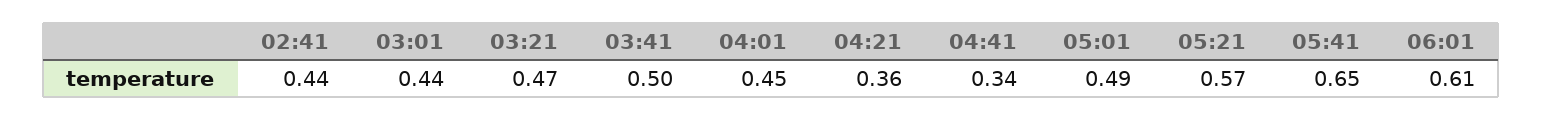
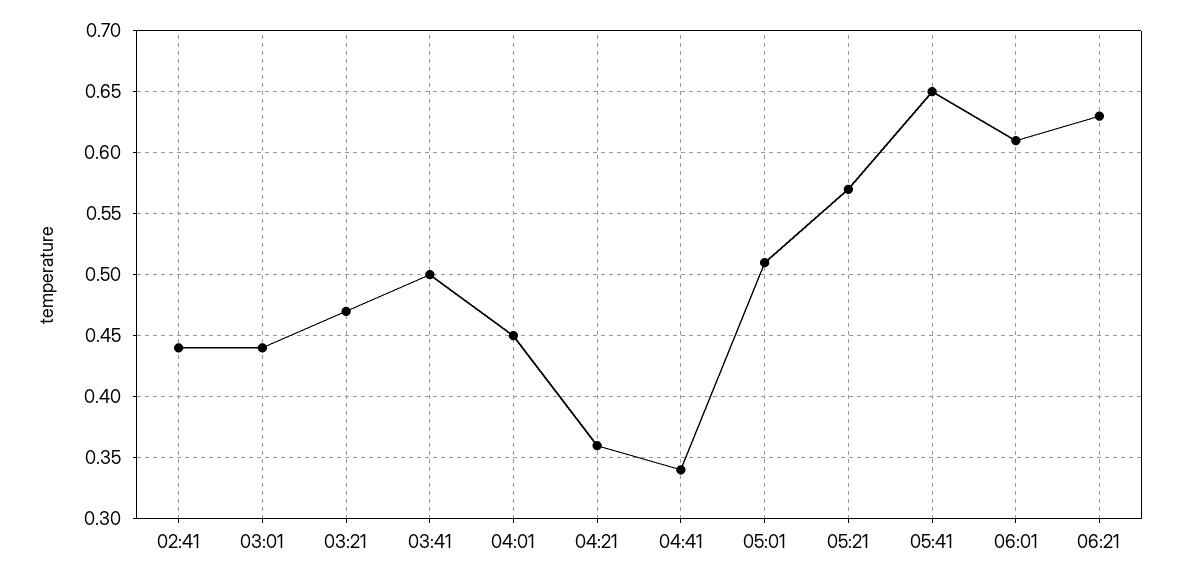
05:01: 0.49 -> 0.51
06:21: none -> 0.63

